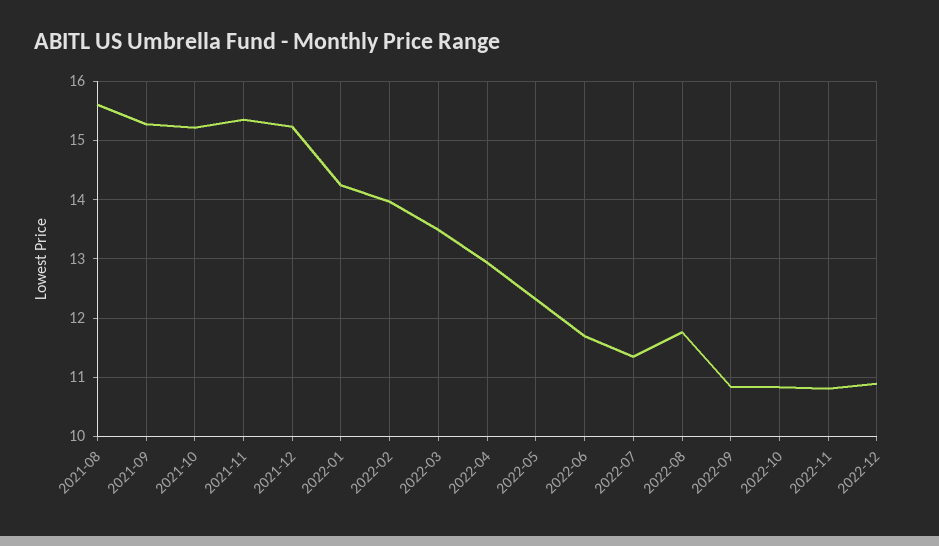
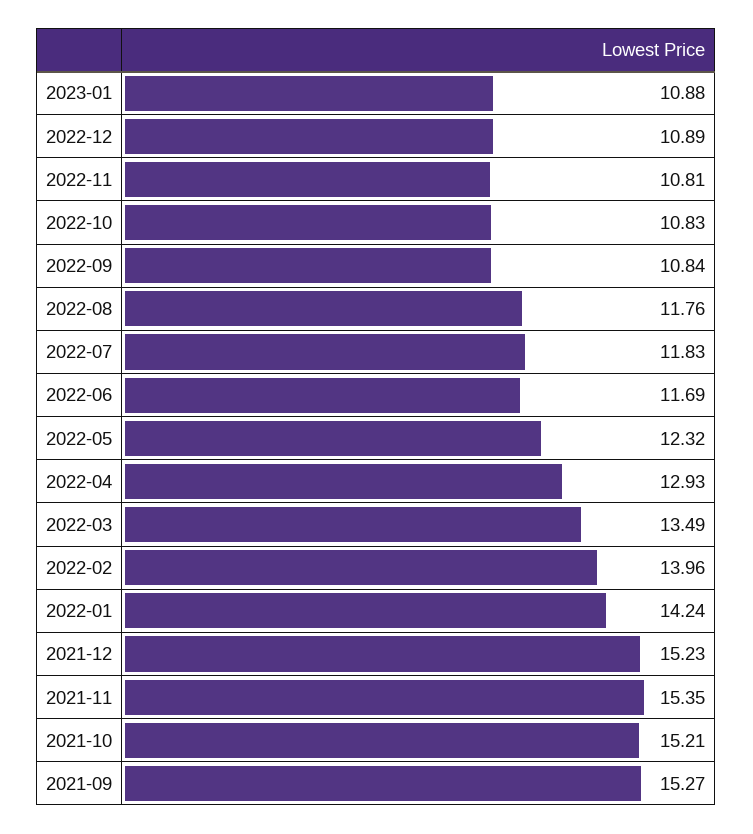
2021-08: 15.6 -> none
2022-07: 11.4 -> 11.83
2023-01: none -> 10.88

